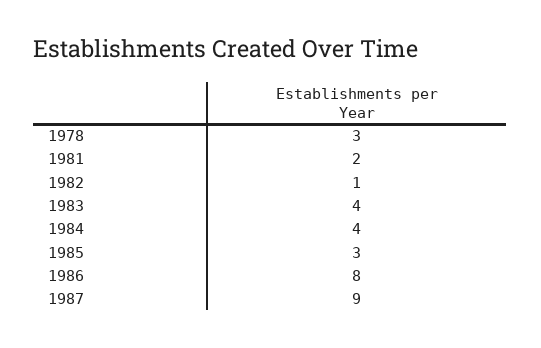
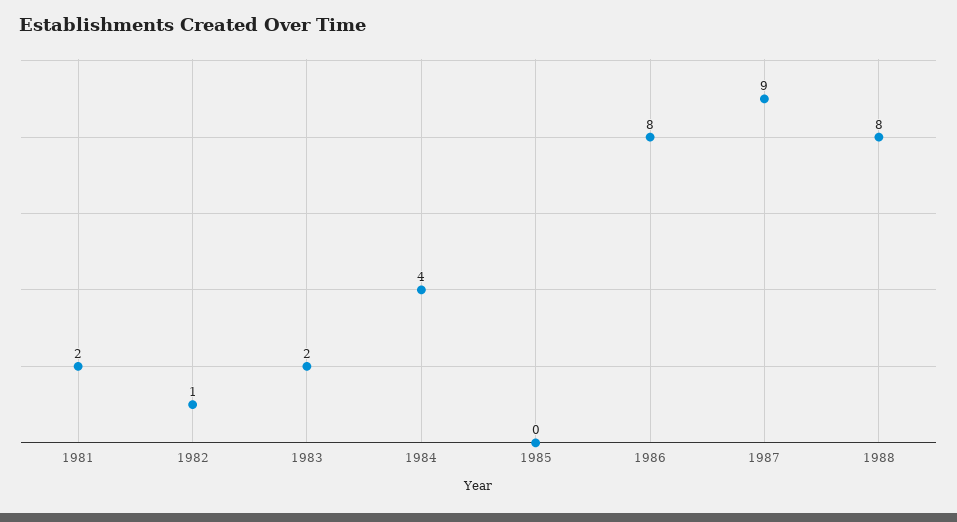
1978: 3 -> none
1983: 4 -> 2
1985: 3 -> 0
1988: none -> 8

